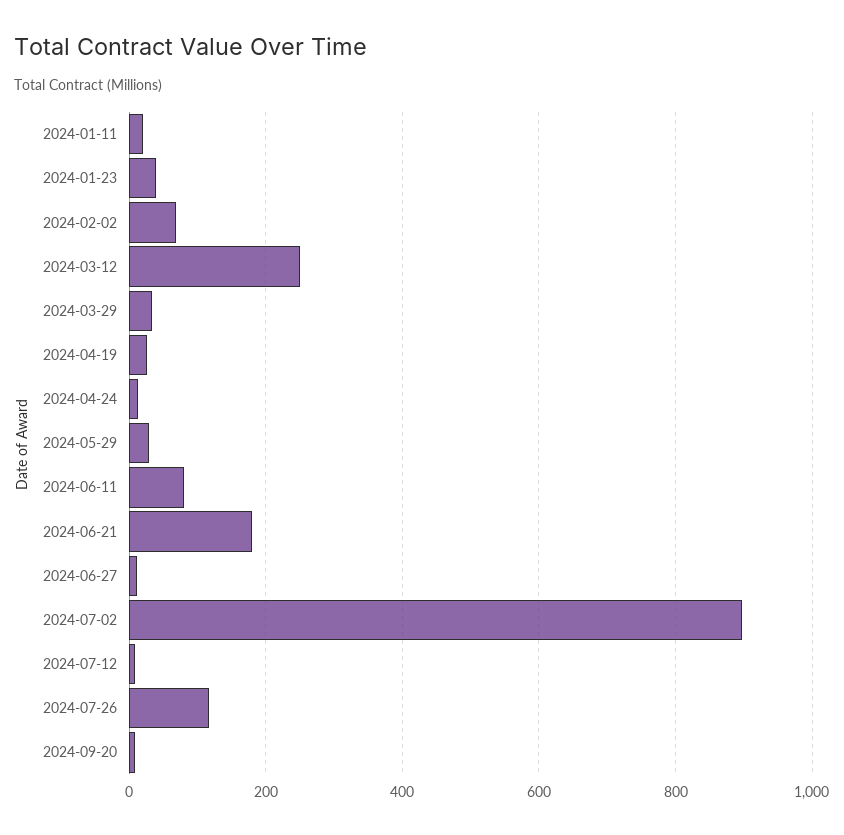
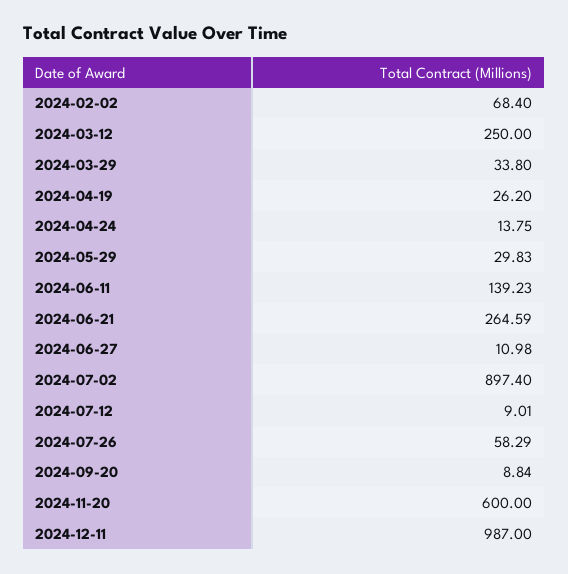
2024-01-11: 20 -> none
2024-01-23: 40 -> none
2024-06-11: 80 -> 139.23
2024-06-21: 180 -> 264.59
2024-07-26: 120 -> 58.29
2024-11-20: none -> 600
2024-12-11: none -> 987

